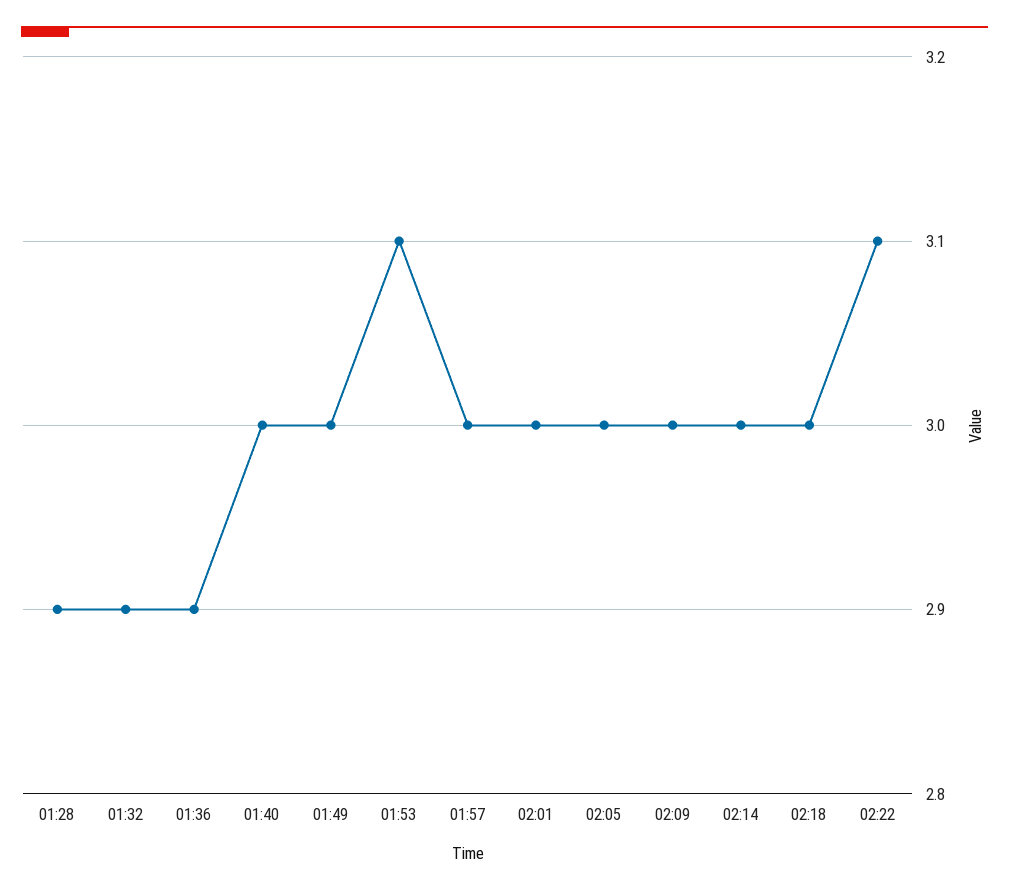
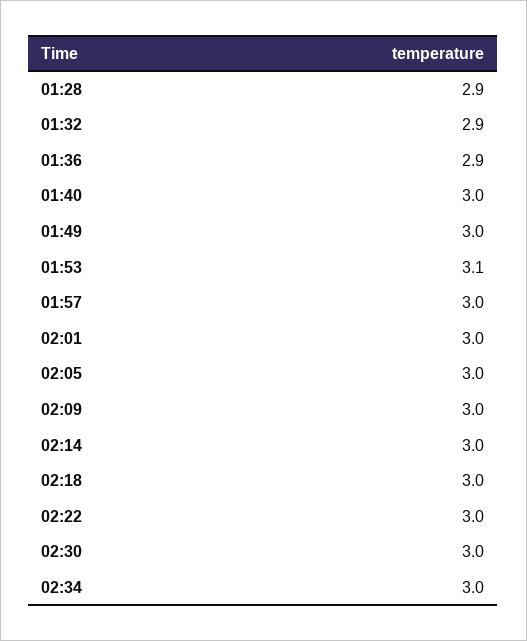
02:22: 3.1 -> 3
02:30: none -> 3
02:34: none -> 3

